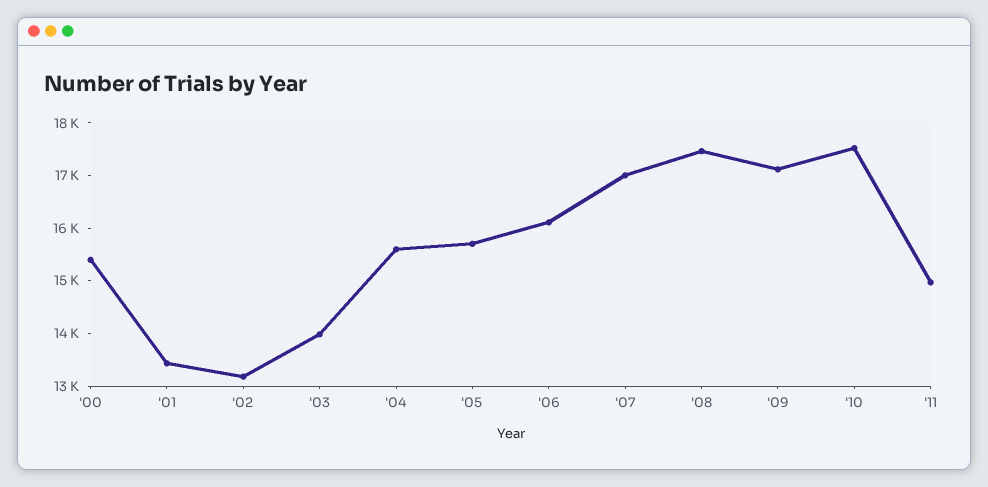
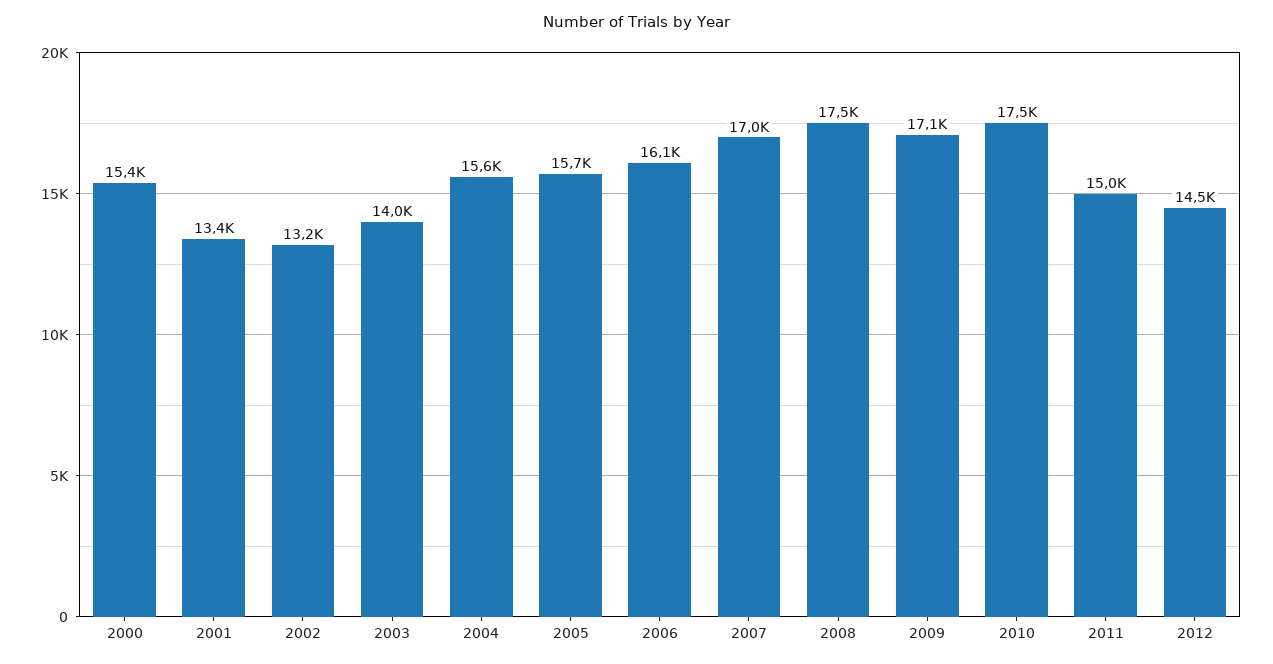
2012: none -> 14500

